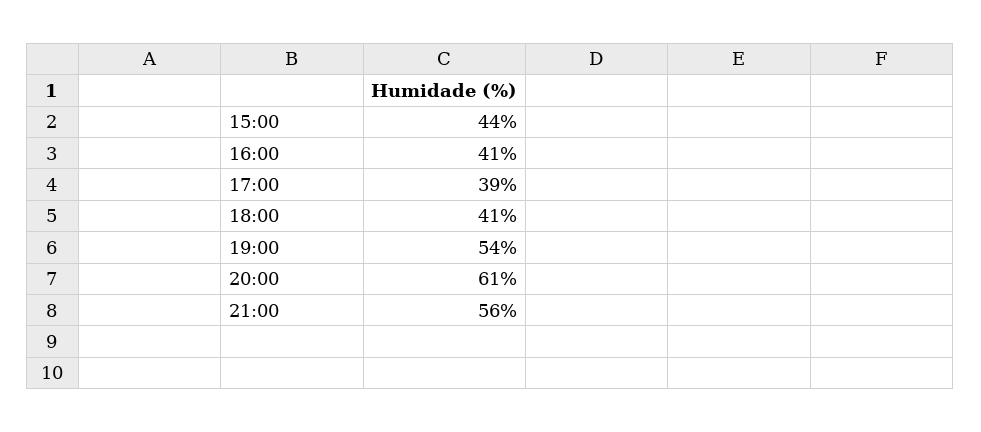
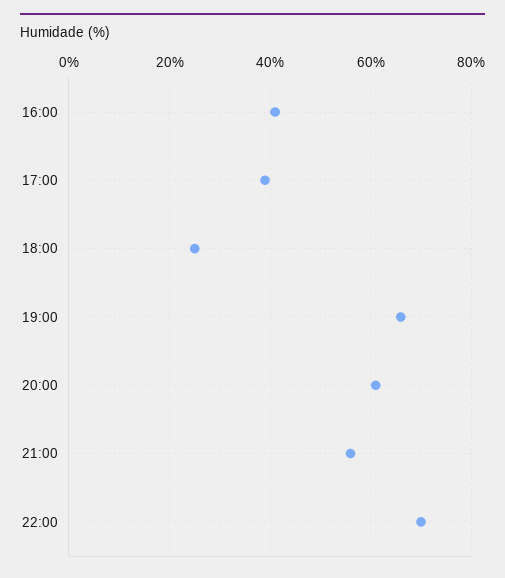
15:00: 44 -> none
18:00: 41 -> 25
19:00: 54 -> 65
22:00: none -> 70

